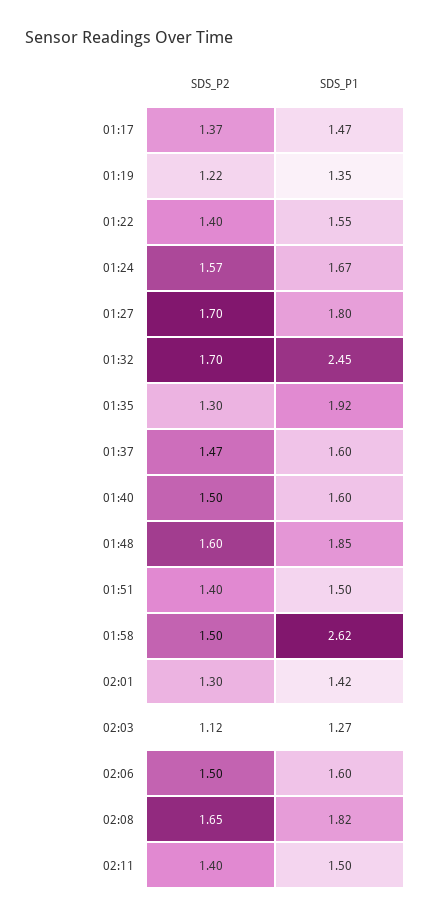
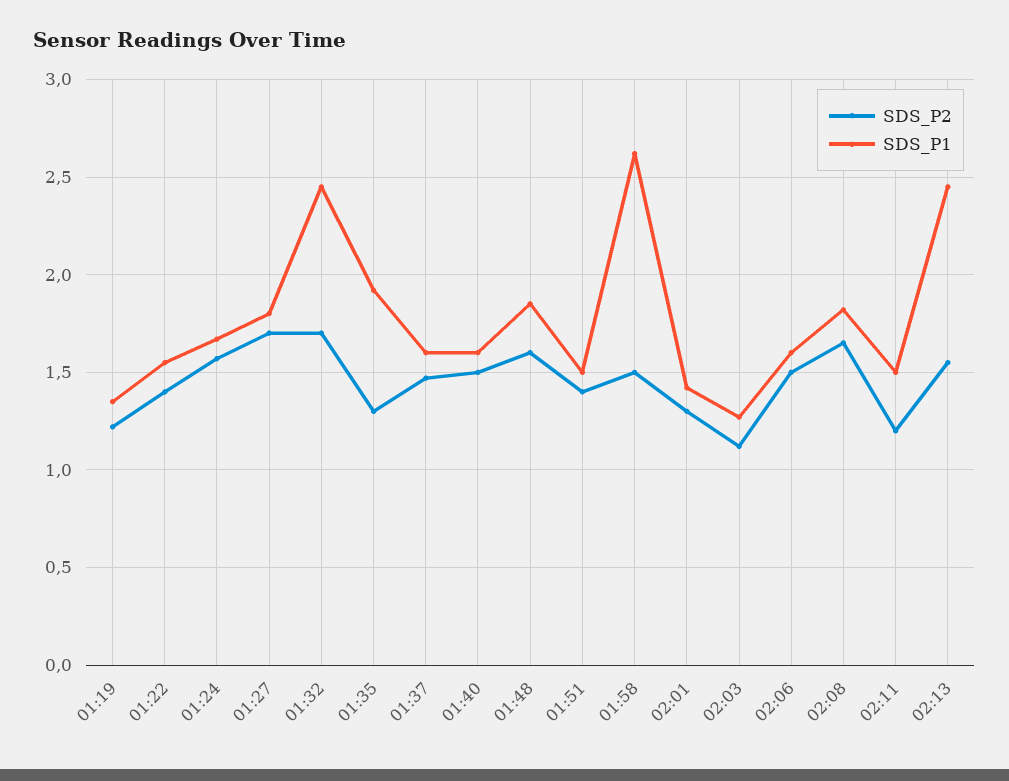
SDS_P2, 01:17: 1.37 -> none
SDS_P1, 01:17: 1.47 -> none
SDS_P2, 02:11: 1.4 -> 1.2
SDS_P2, 02:13: none -> 1.55
SDS_P1, 02:13: none -> 2.45

